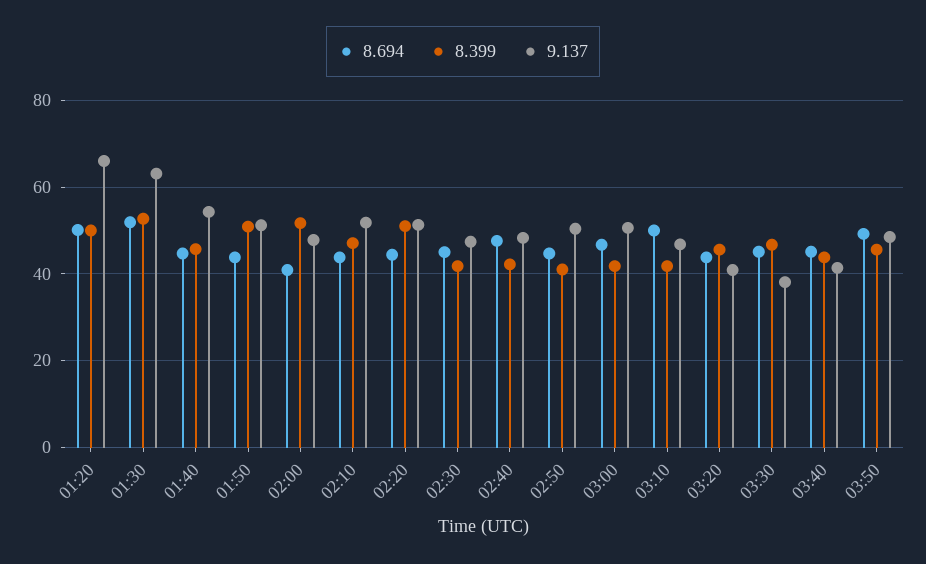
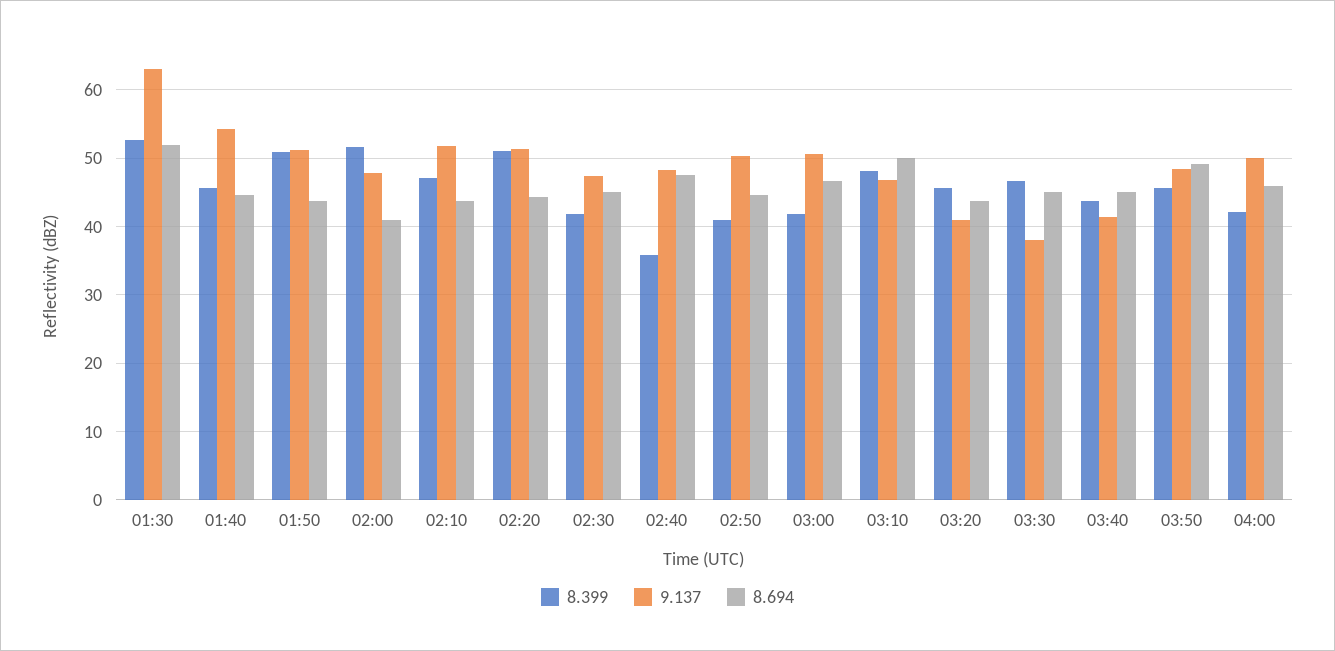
8.694, 01:20: 50 -> none
8.399, 01:20: 50 -> none
9.137, 01:20: 66 -> none
8.399, 02:40: 42 -> 36
8.399, 03:10: 42 -> 48
8.399, 04:00: none -> 42
9.137, 04:00: none -> 50
8.694, 04:00: none -> 46

